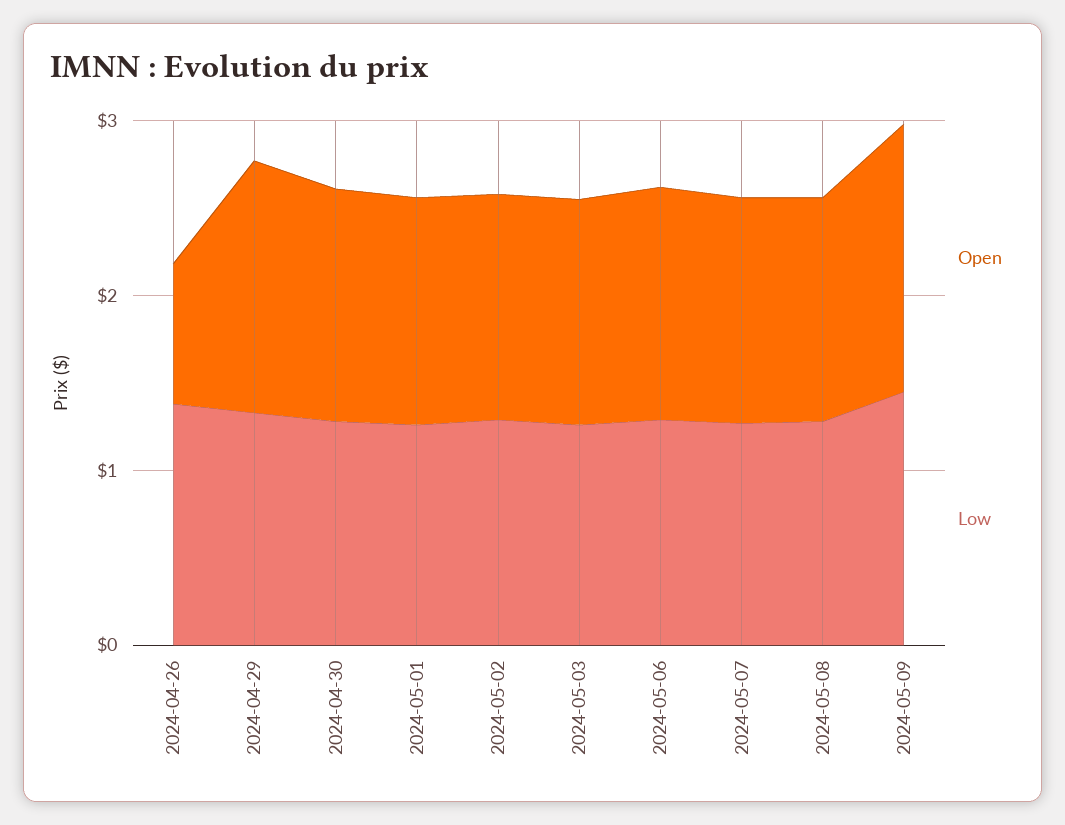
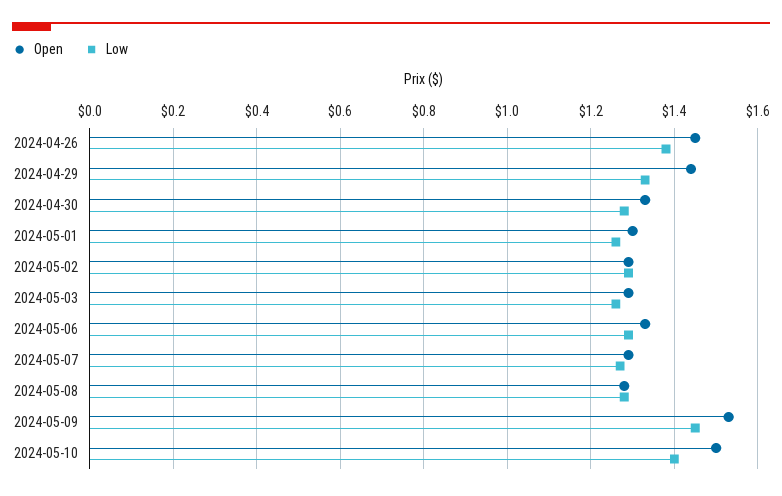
Open, 2024-04-26: 0.8 -> 1.45
Open, 2024-05-10: none -> 1.5
Low, 2024-05-10: none -> 1.4

